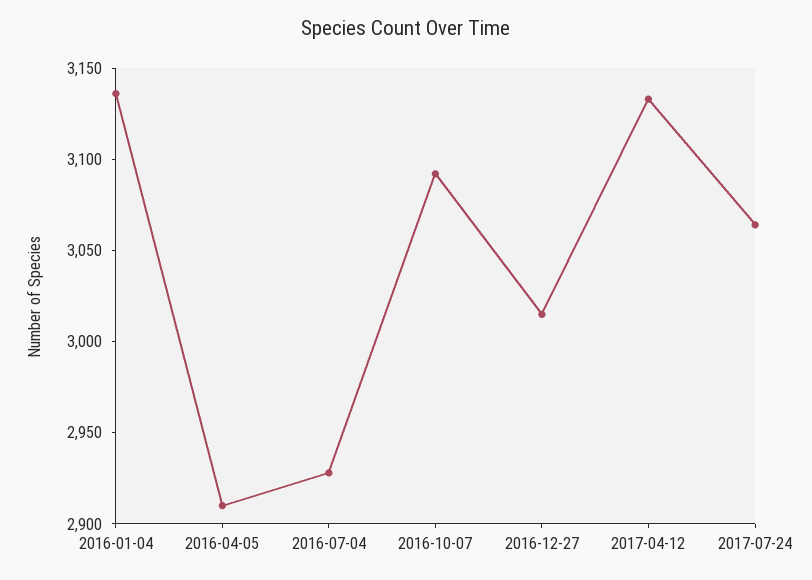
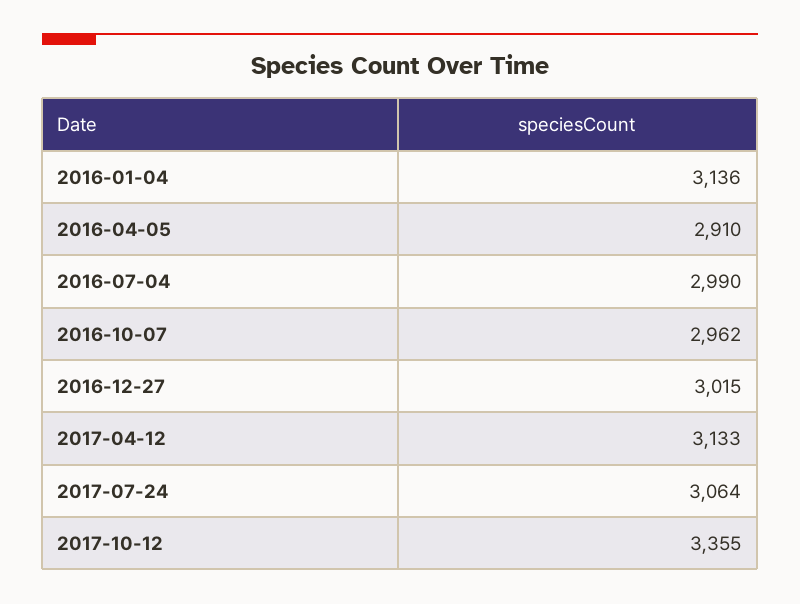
2016-07-04: 2930 -> 2990
2016-10-07: 3090 -> 2962
2017-10-12: none -> 3355

